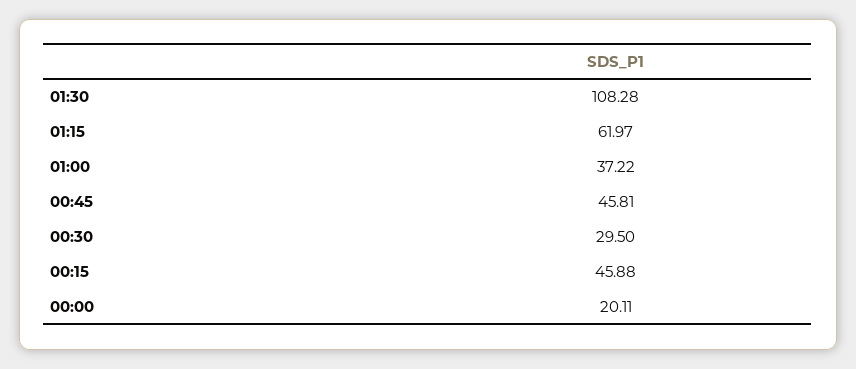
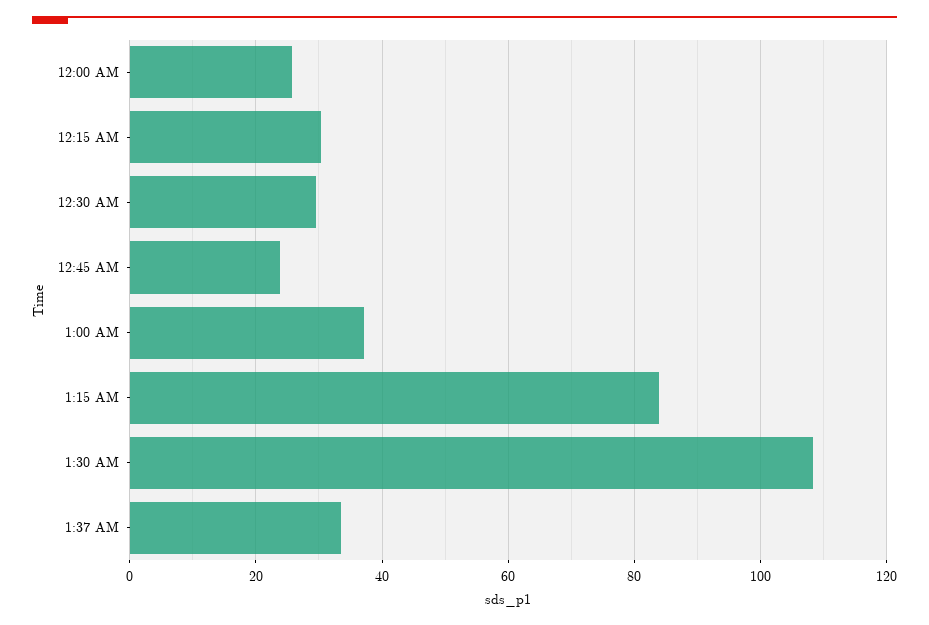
01:15: 61.97 -> 84
00:45: 45.81 -> 24
00:15: 45.88 -> 30
00:00: 20.11 -> 26
1:37 AM: none -> 34

